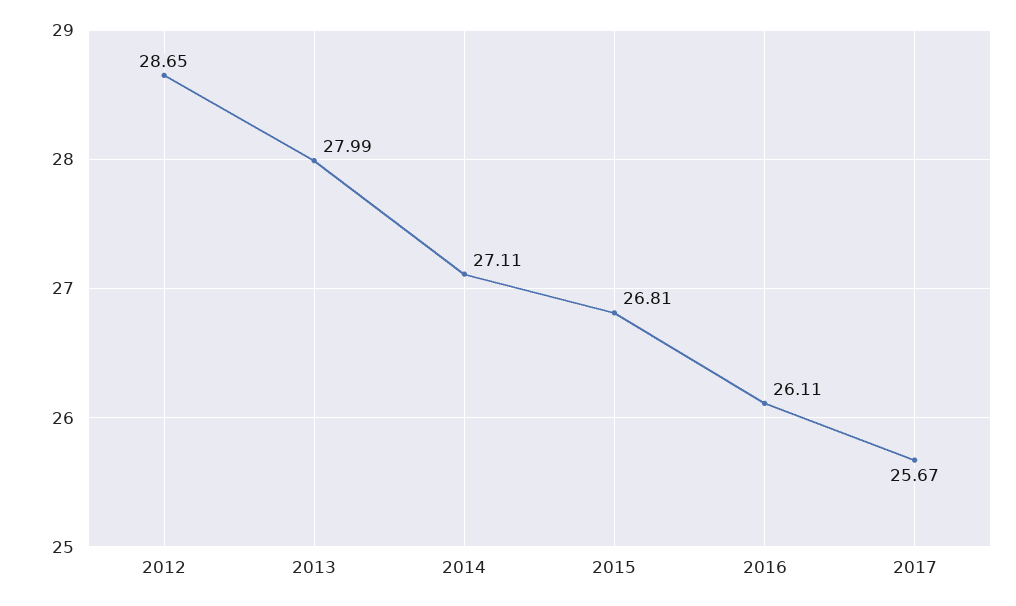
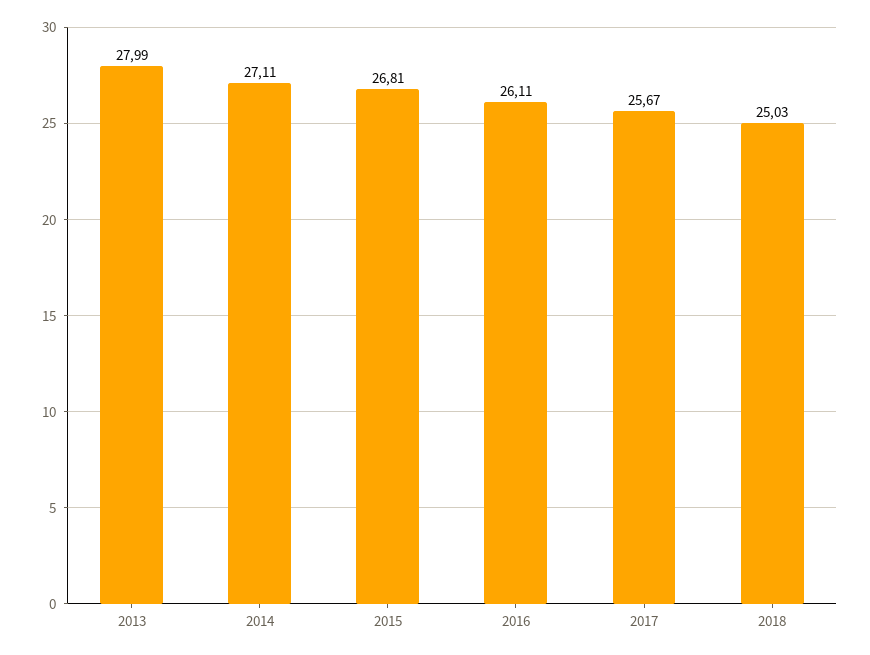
2012: 28.65 -> none
2018: none -> 25.03

